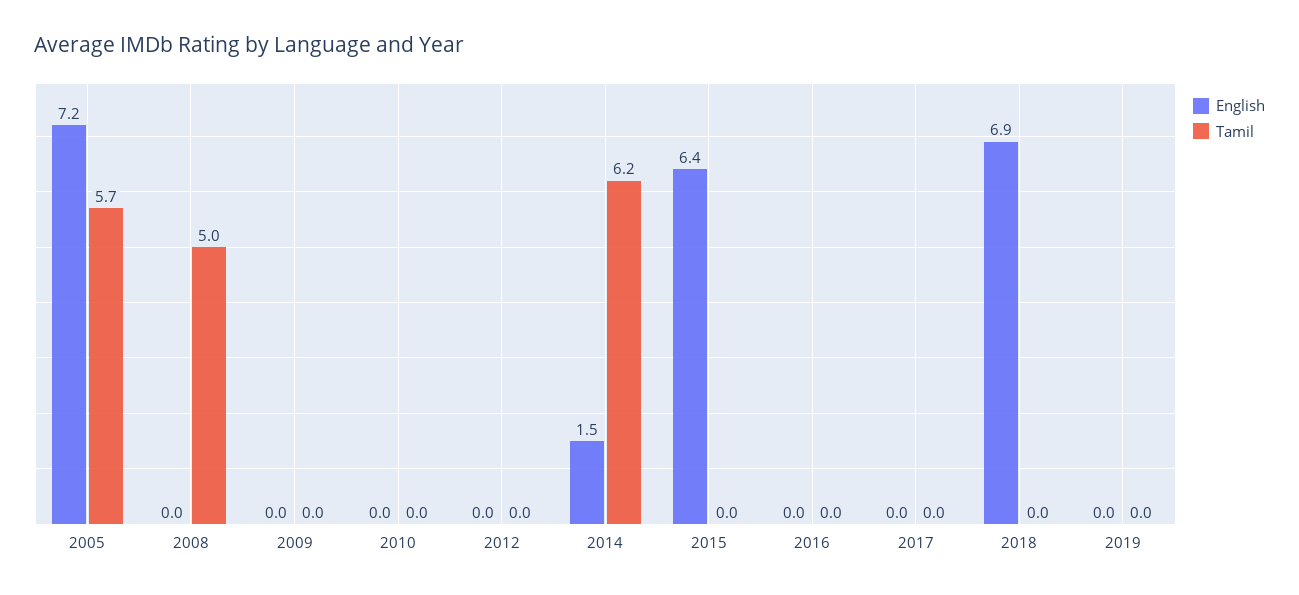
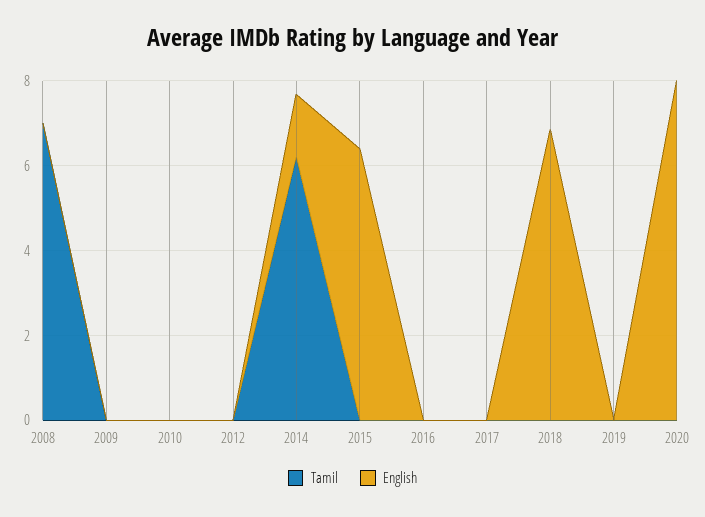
English, 2005: 7.2 -> none
Tamil, 2005: 5.7 -> none
Tamil, 2008: 5 -> 7
Tamil, 2020: none -> 0
English, 2020: none -> 8

